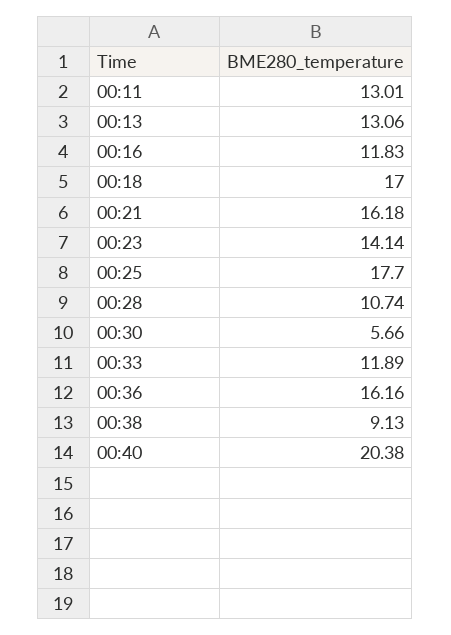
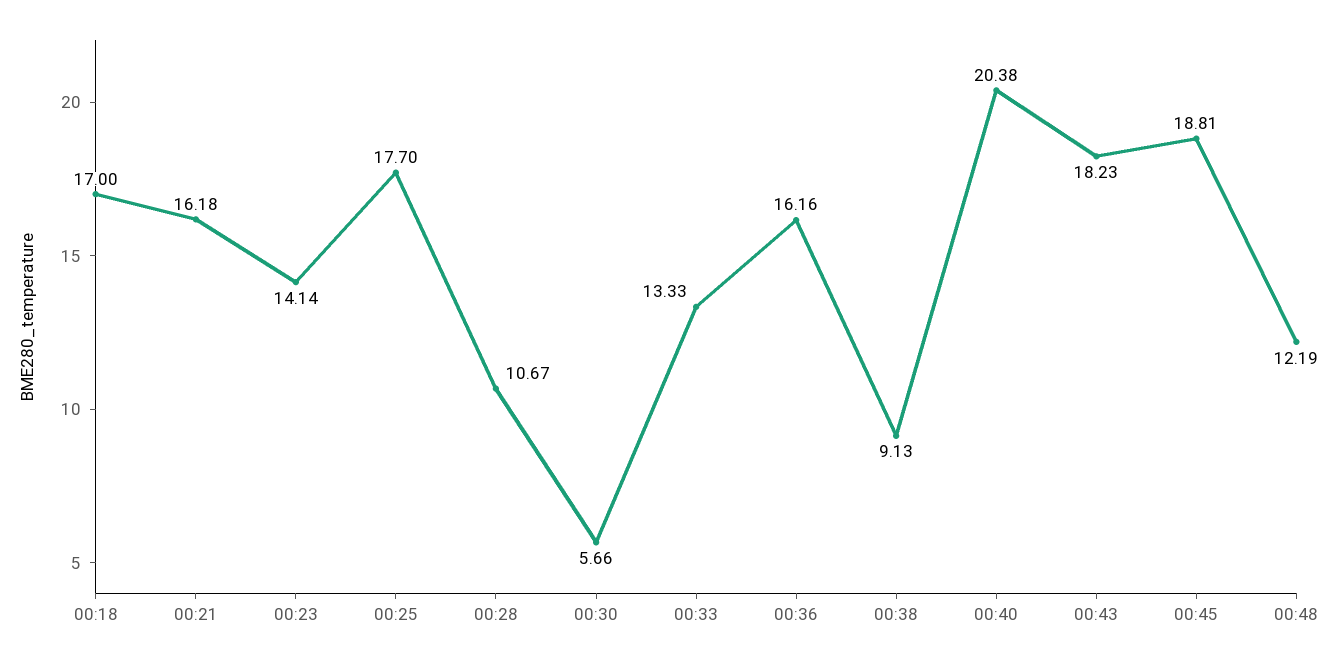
00:11: 13.01 -> none
00:13: 13.06 -> none
00:16: 11.83 -> none
00:28: 10.74 -> 10.67
00:33: 11.89 -> 13.33
00:43: none -> 18.23
00:45: none -> 18.81
00:48: none -> 12.19

